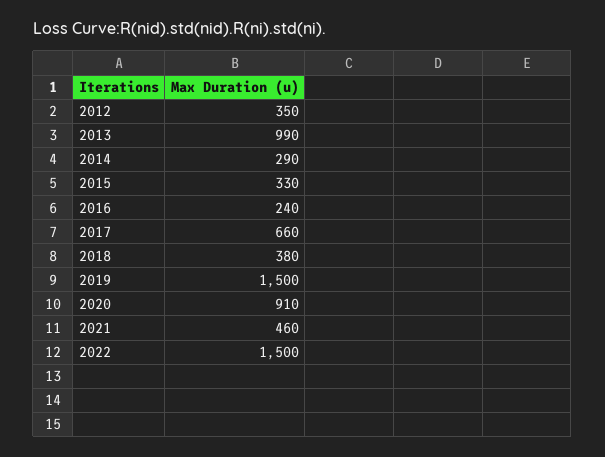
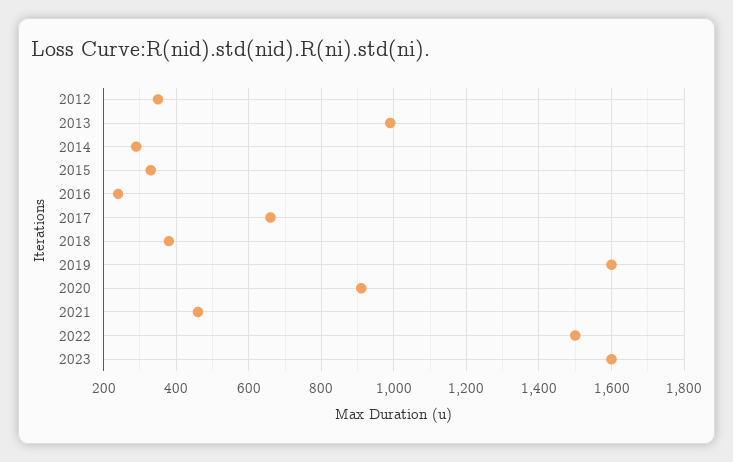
2019: 1500 -> 1600
2023: none -> 1600

